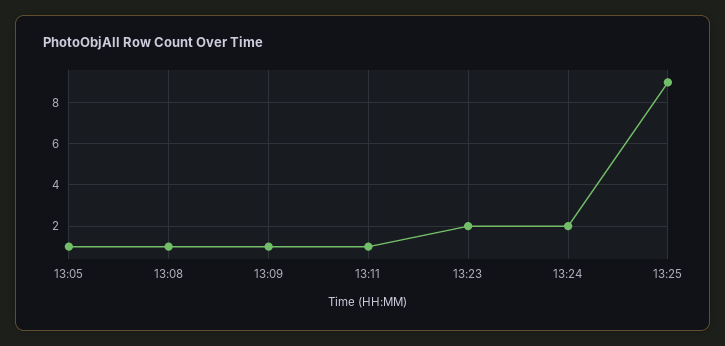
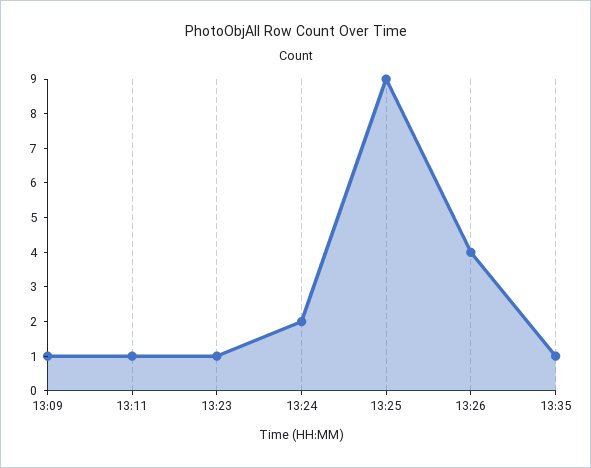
13:05: 1 -> none
13:08: 1 -> none
13:23: 2 -> 1
13:26: none -> 4
13:35: none -> 1

